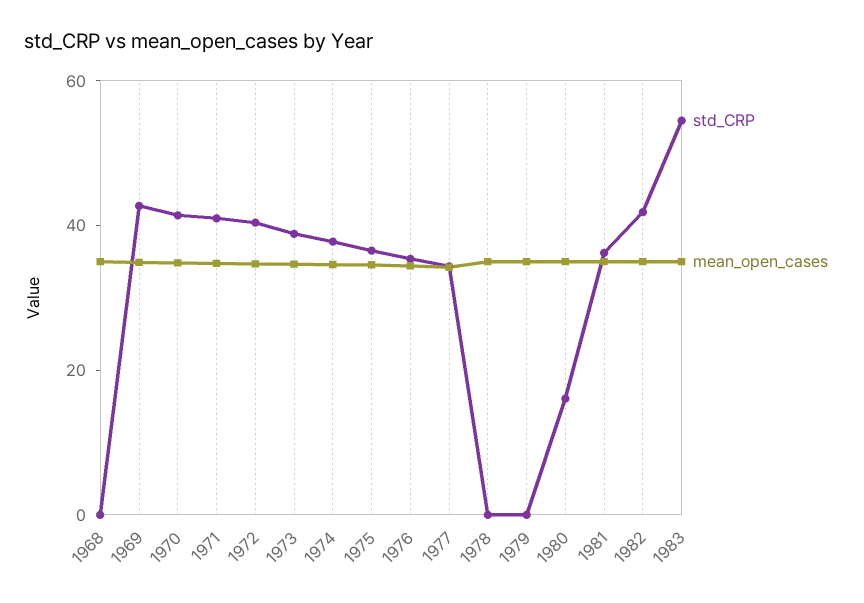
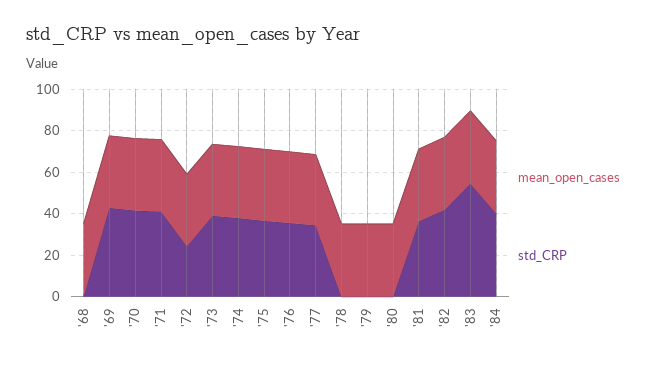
std_CRP, 1972: 40 -> 25
std_CRP, 1980: 15 -> 0
mean_open_cases, '84: none -> 35
std_CRP, '84: none -> 40

